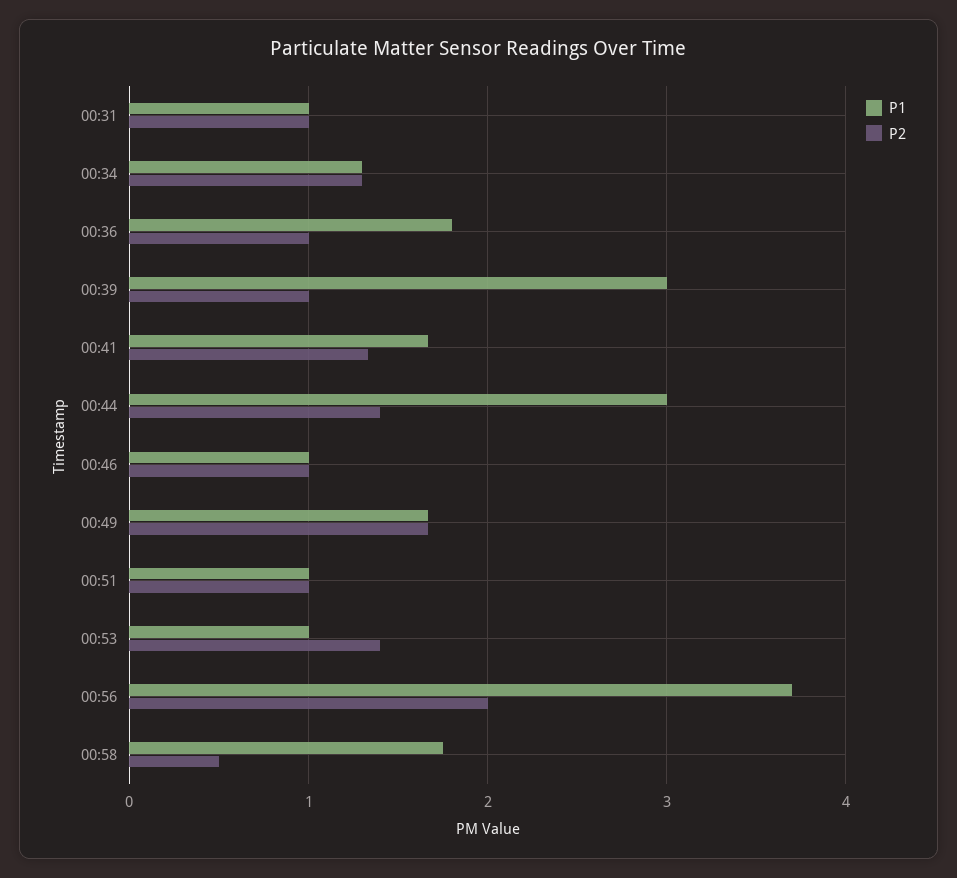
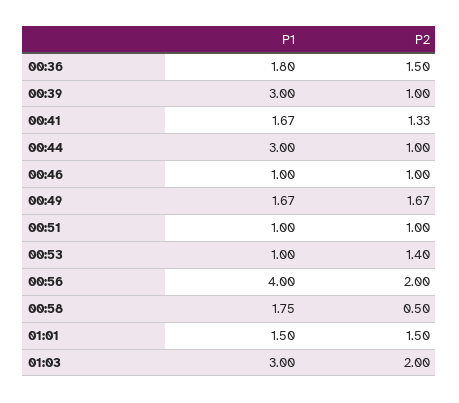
P1, 00:31: 1 -> none
P2, 00:31: 1 -> none
P1, 00:34: 1.3 -> none
P2, 00:34: 1.3 -> none
P2, 00:36: 1 -> 1.5
P2, 00:44: 1.4 -> 1
P1, 00:56: 3.7 -> 4
P1, 01:01: none -> 1.5
P2, 01:01: none -> 1.5
P1, 01:03: none -> 3
P2, 01:03: none -> 2

